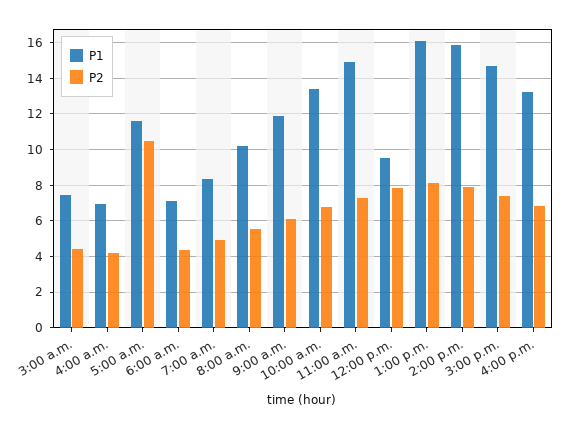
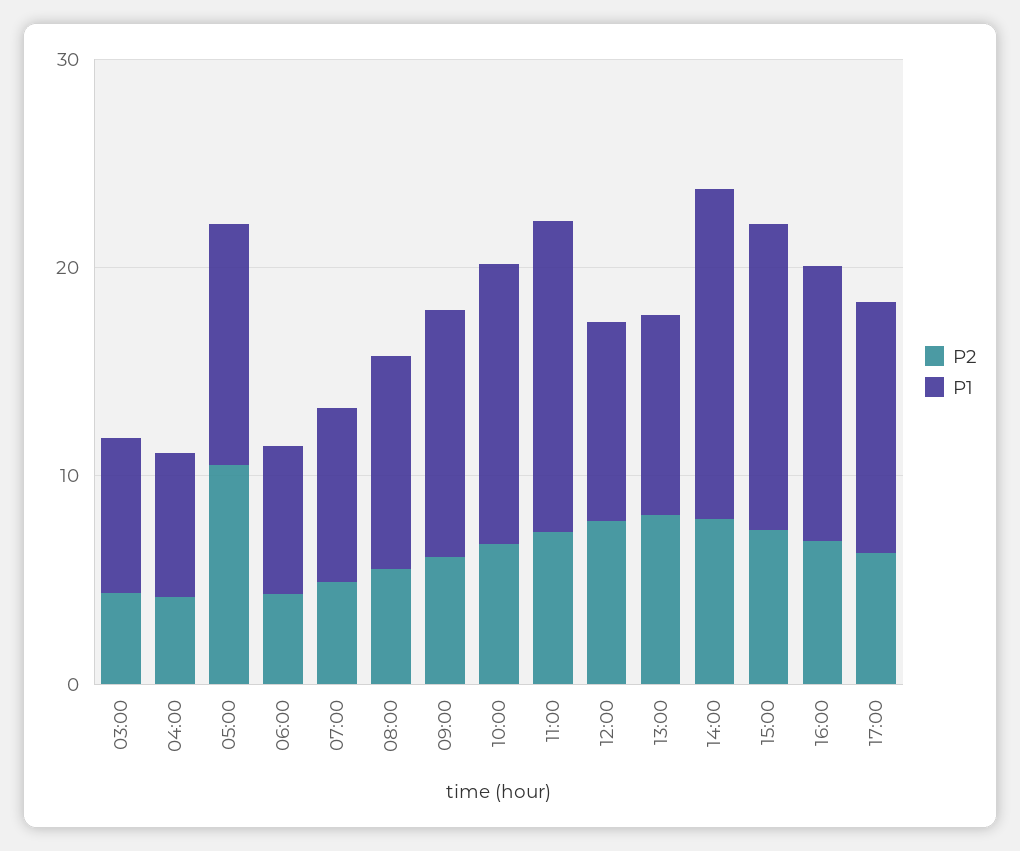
P1, 1:00 p.m.: 16 -> 10
P2, 17:00: none -> 6
P1, 17:00: none -> 12

